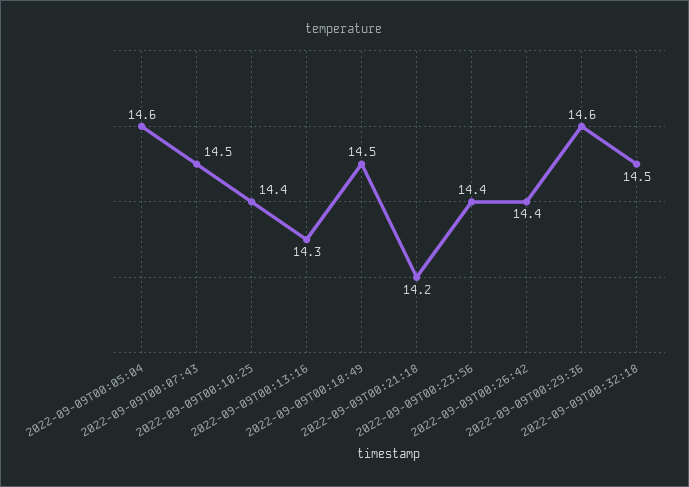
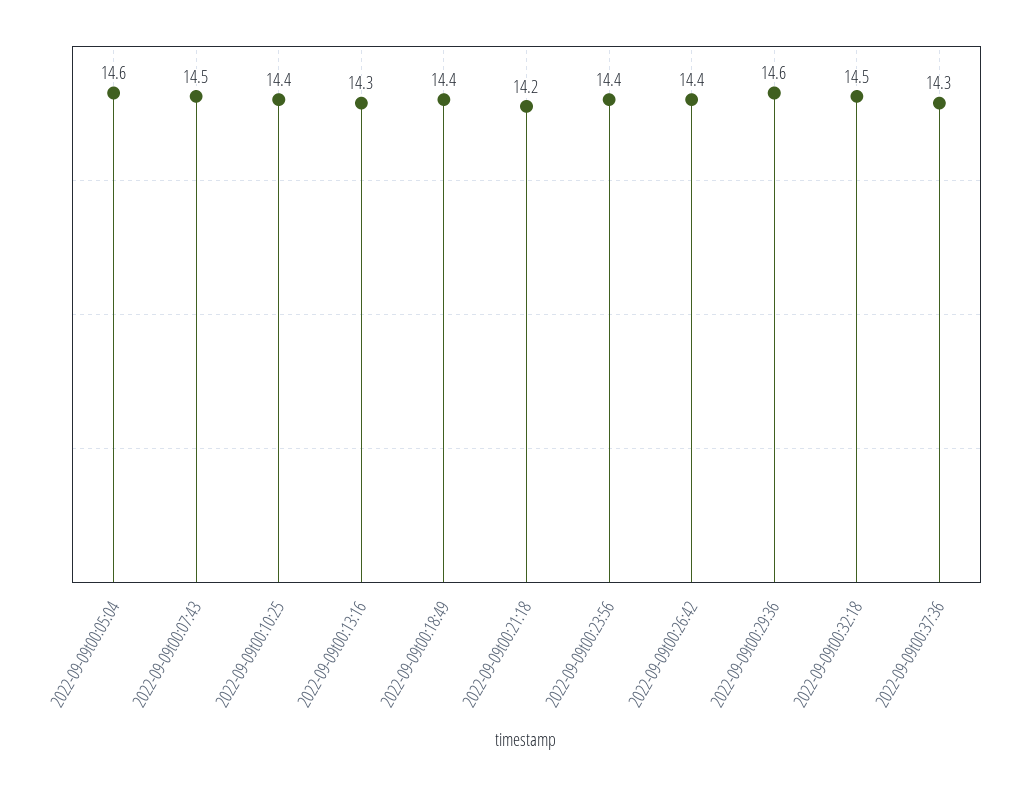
2022-09-09T00:18:49: 14.5 -> 14.4
2022-09-09t00:37:36: none -> 14.3

